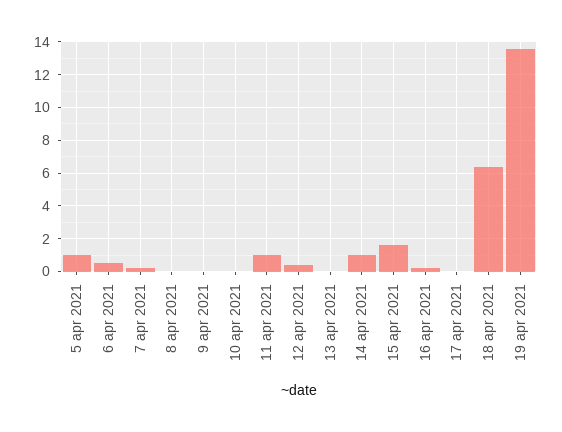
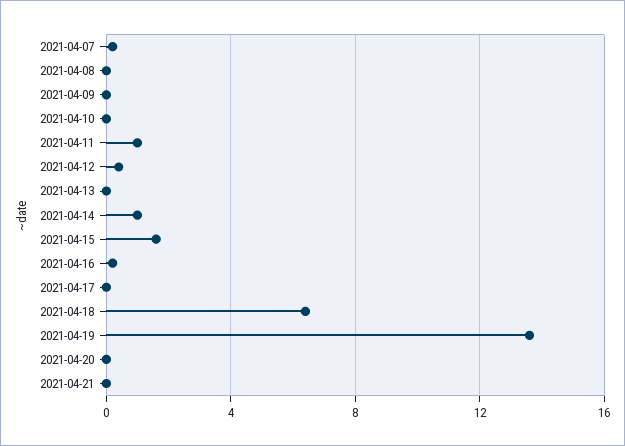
5 apr 2021: 1 -> none
6 apr 2021: 0.5 -> none
2021-04-20: none -> 0
2021-04-21: none -> 0

